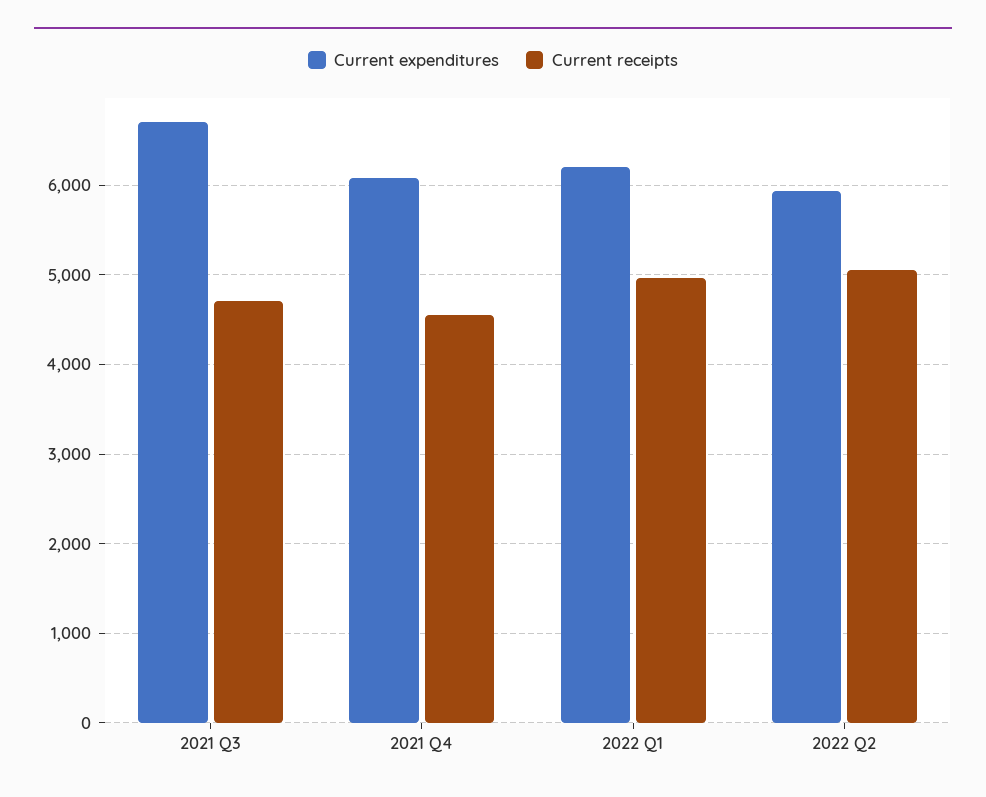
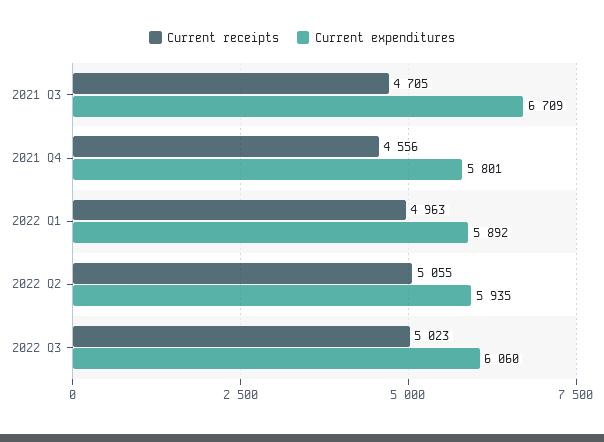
Current expenditures, 2021 Q4: 6100 -> 5801
Current expenditures, 2022 Q1: 6200 -> 5892
Current receipts, 2022 Q3: none -> 5023
Current expenditures, 2022 Q3: none -> 6060

